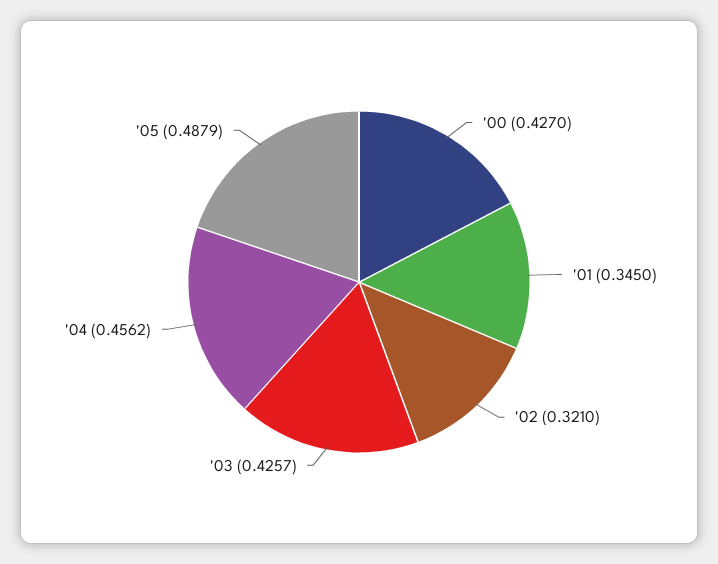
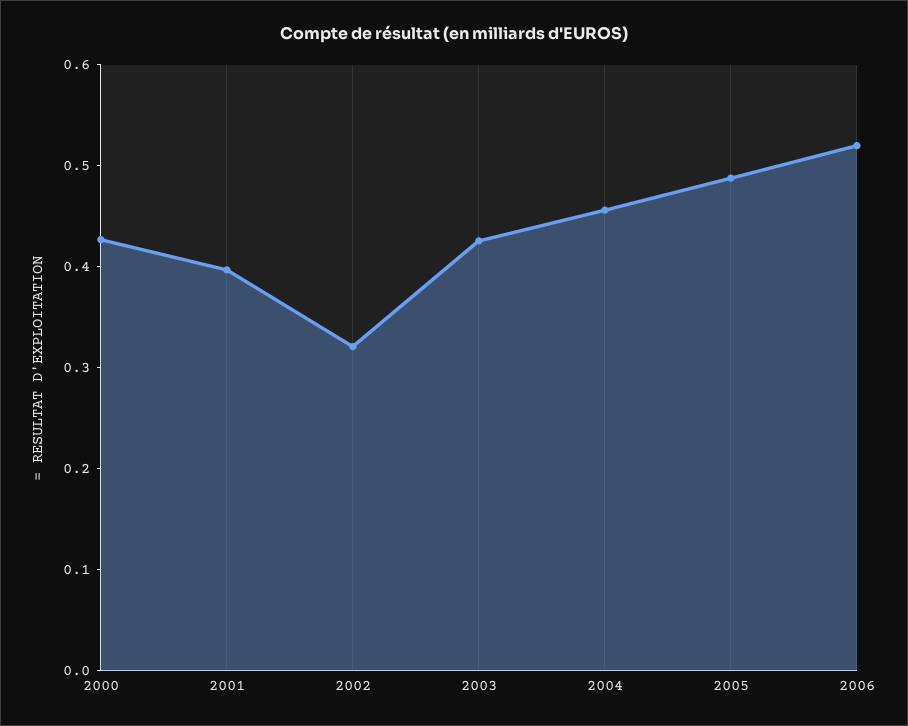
'01: 0.345 -> 0.4
2006: none -> 0.52

